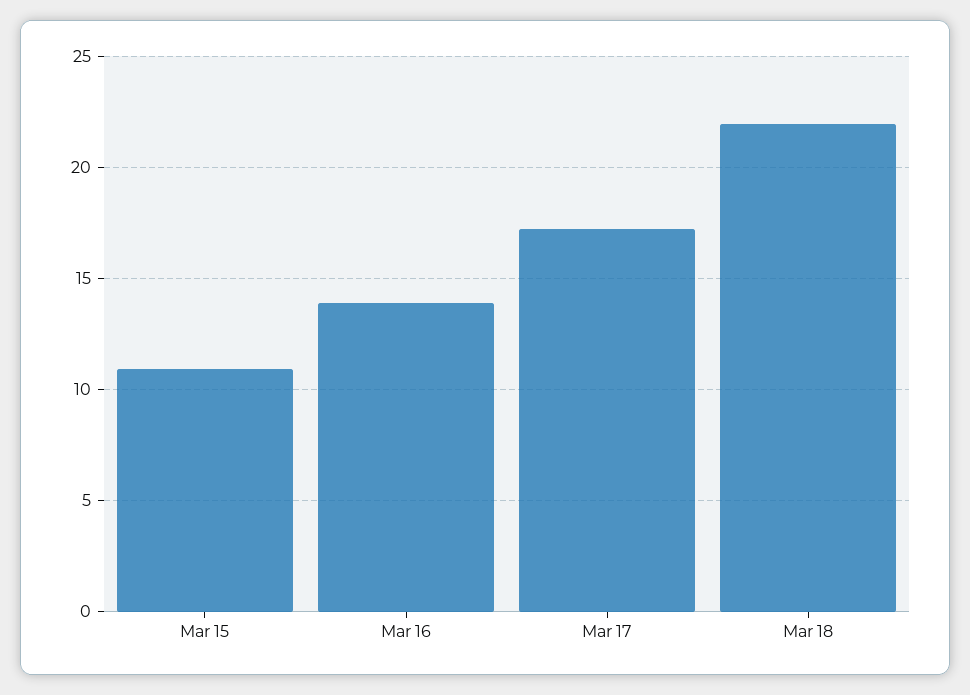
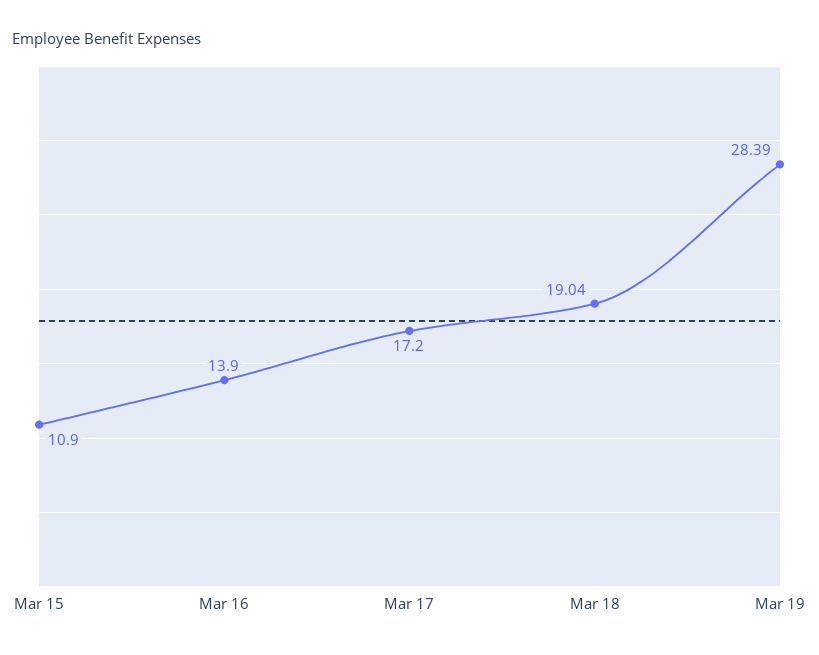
Mar 18: 22 -> 19.04
Mar 19: none -> 28.39

